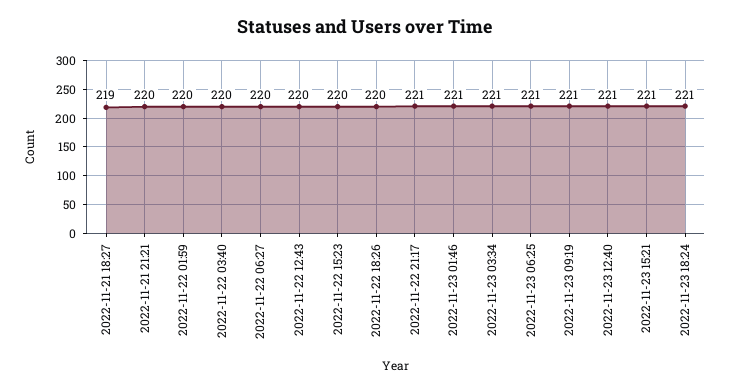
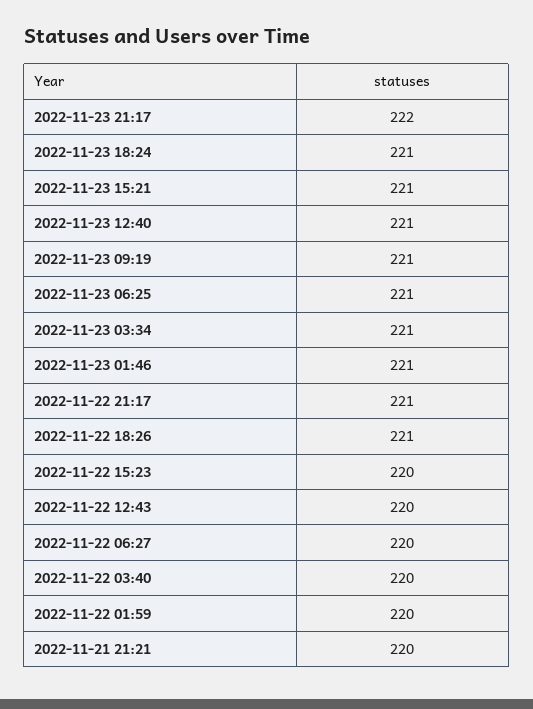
2022-11-21 18:27: 219 -> none
2022-11-22 18:26: 220 -> 221
2022-11-23 21:17: none -> 222

